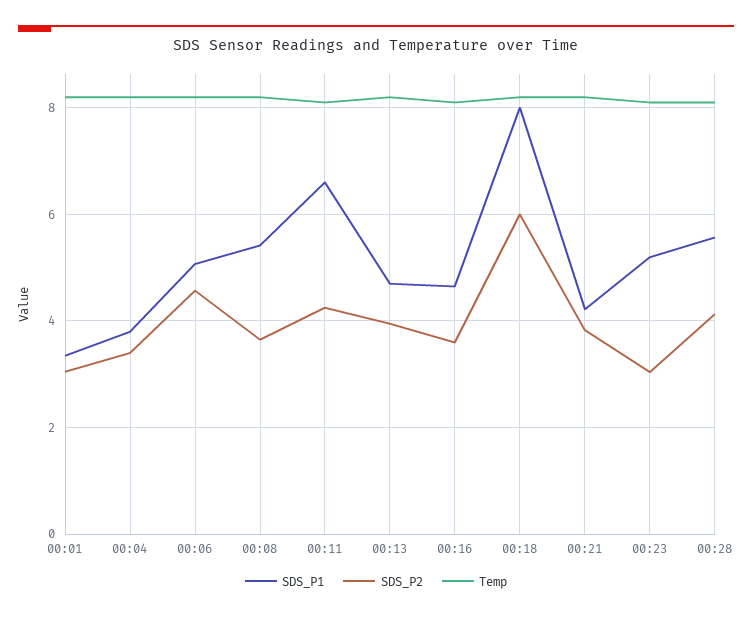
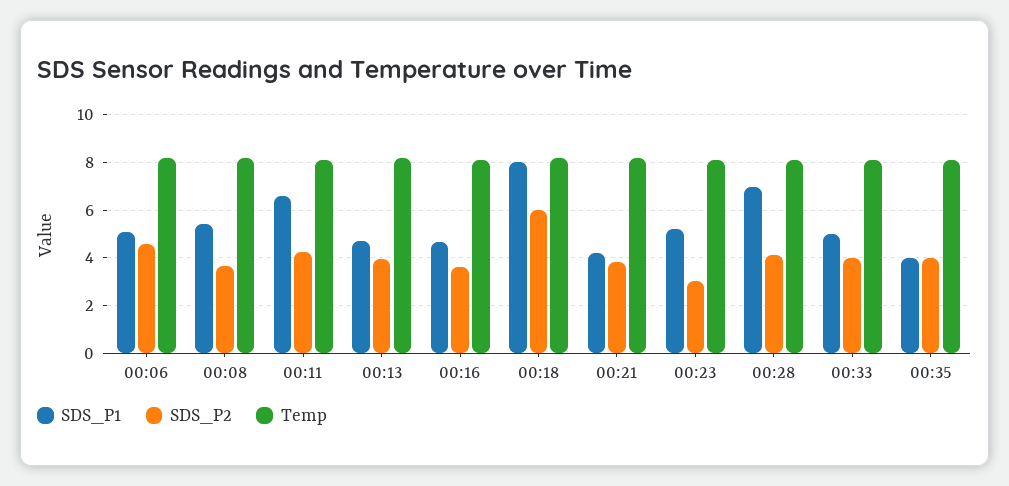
SDS_P1, 00:01: 3.4 -> none
SDS_P2, 00:01: 3 -> none
Temp, 00:01: 8.2 -> none
SDS_P1, 00:04: 3.8 -> none
SDS_P2, 00:04: 3.4 -> none
Temp, 00:04: 8.2 -> none
SDS_P1, 00:28: 5.6 -> 7
SDS_P1, 00:33: none -> 5
SDS_P2, 00:33: none -> 4
Temp, 00:33: none -> 8
SDS_P1, 00:35: none -> 4
SDS_P2, 00:35: none -> 4
Temp, 00:35: none -> 8

